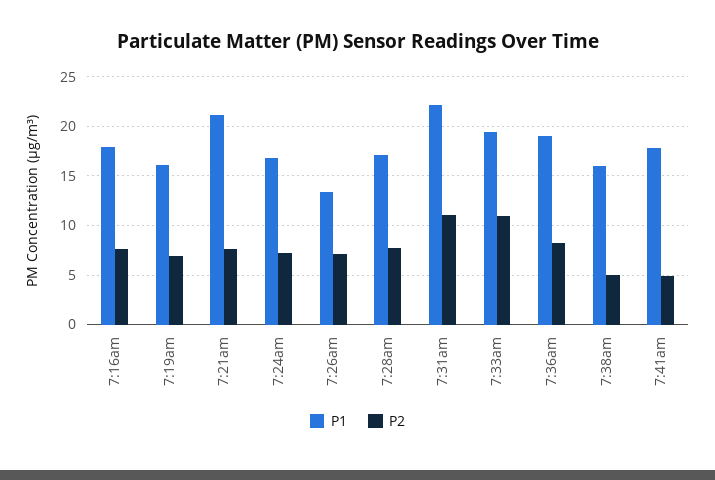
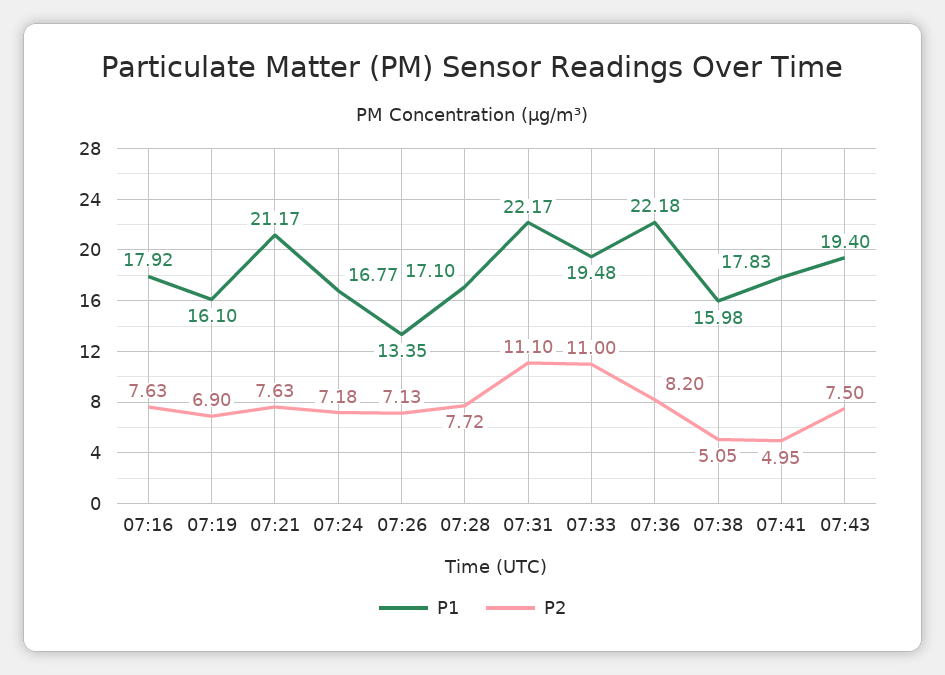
P1, 7:36am: 19 -> 22.18
P1, 07:43: none -> 19.4
P2, 07:43: none -> 7.5

